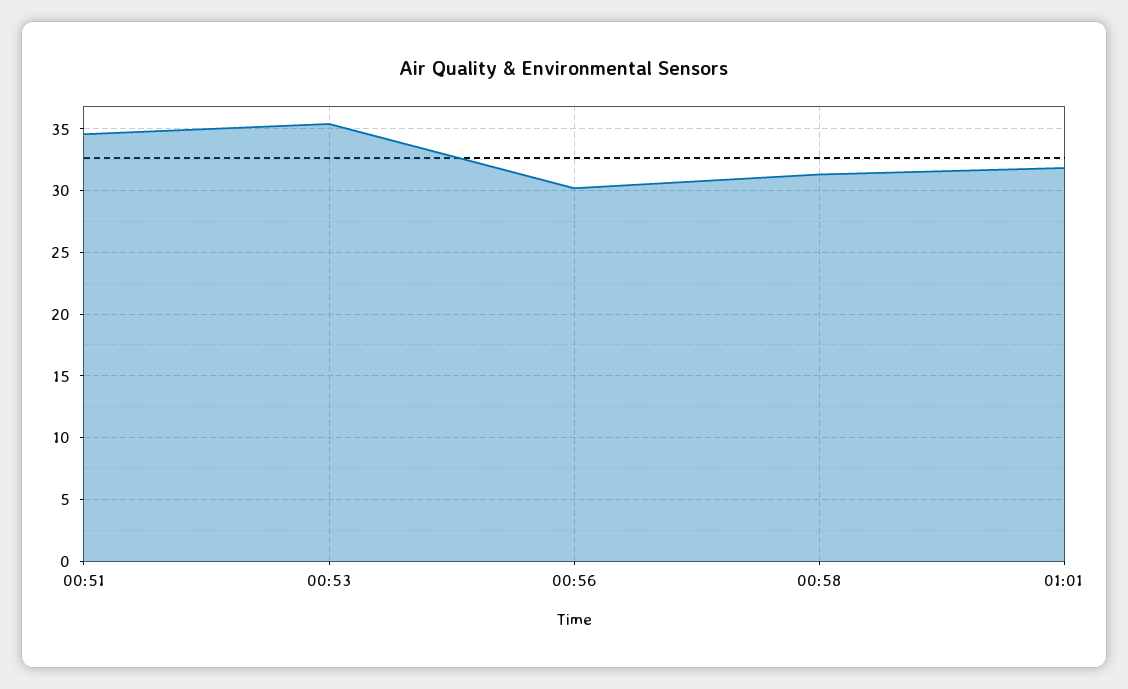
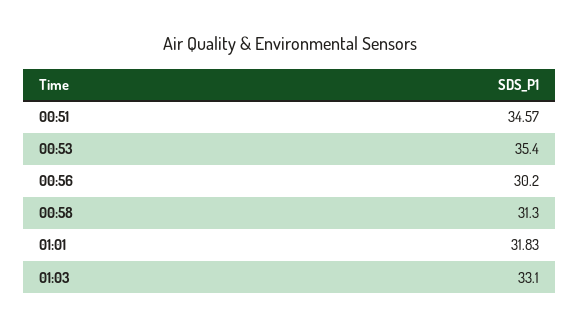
01:03: none -> 33.1

